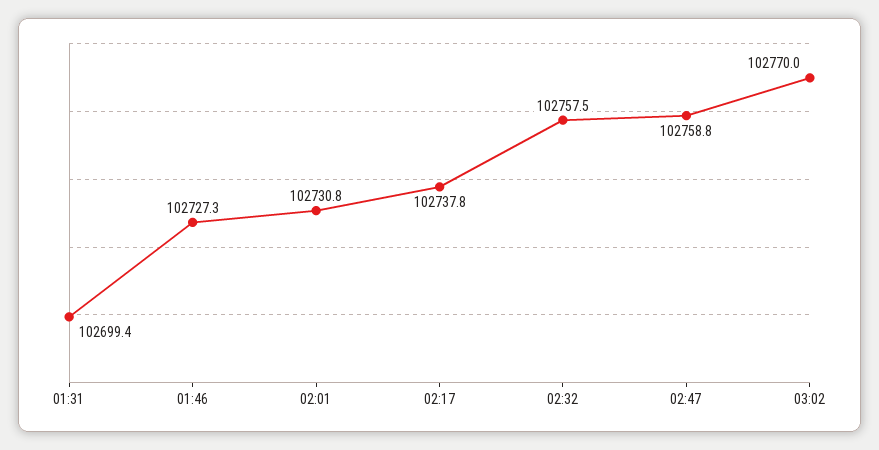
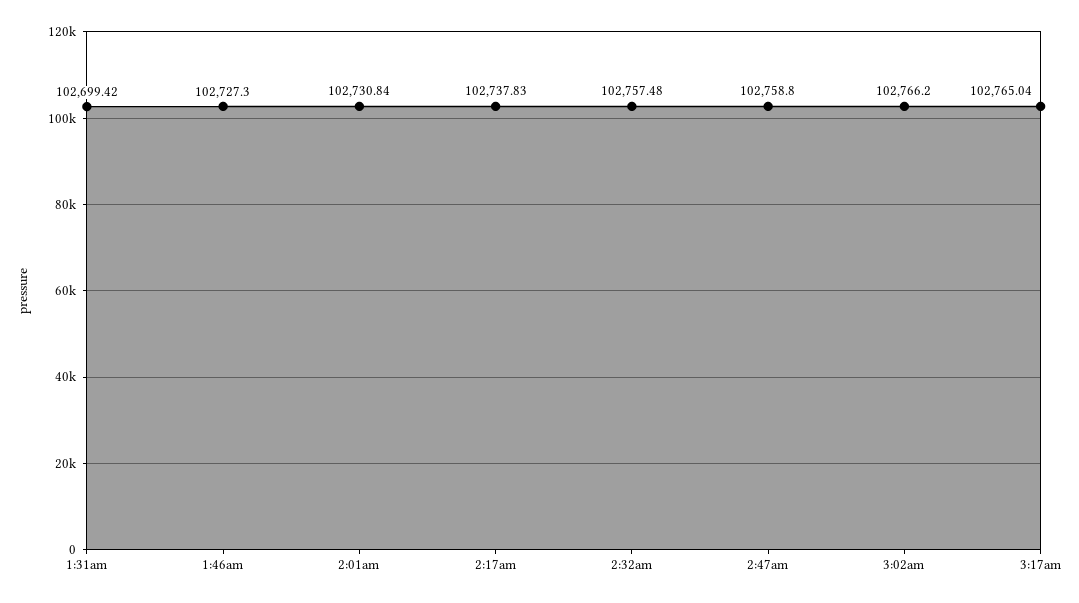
03:02: 102770 -> 102766.2
3:17am: none -> 102765.04

